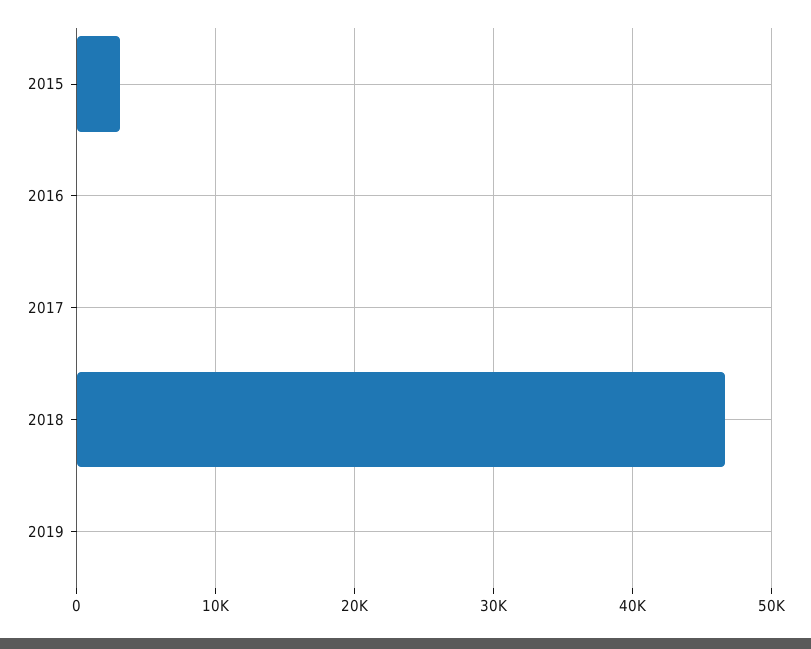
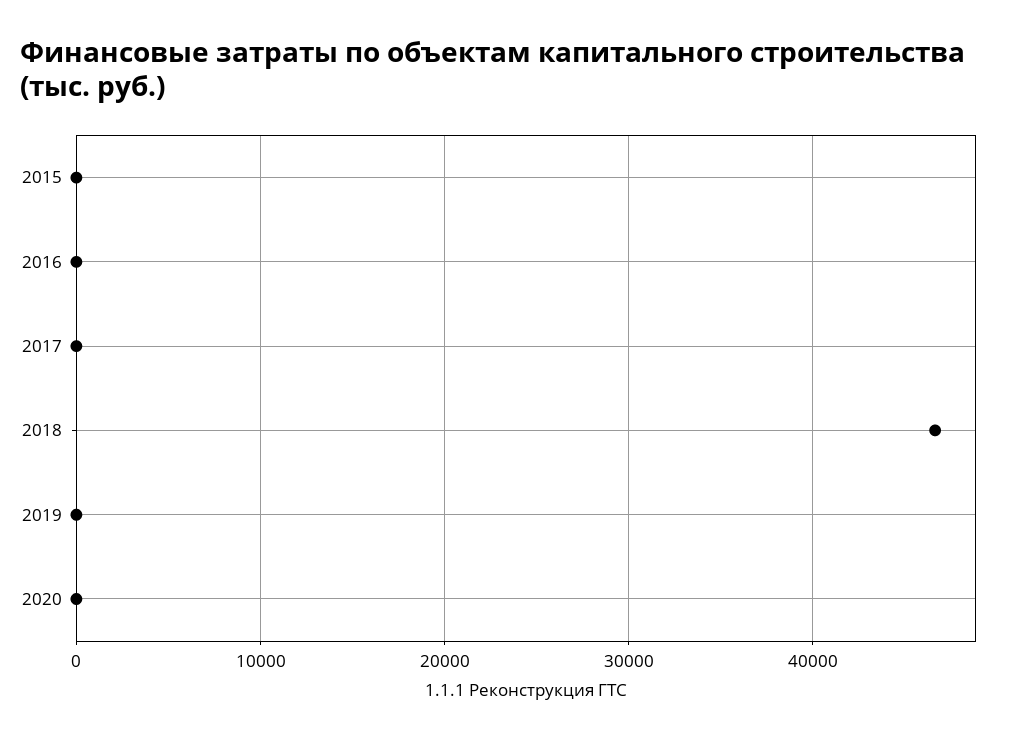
2015: 3000 -> 0
2020: none -> 0

